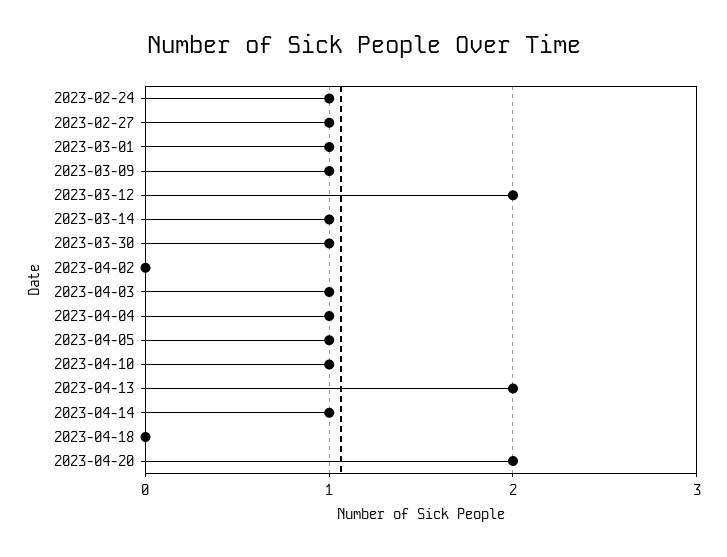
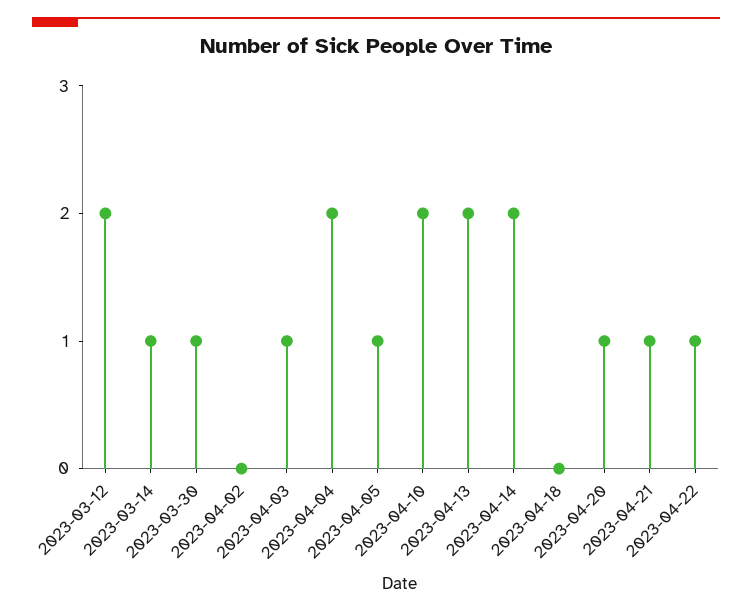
2023-02-24: 1 -> none
2023-02-27: 1 -> none
2023-03-01: 1 -> none
2023-03-09: 1 -> none
2023-04-04: 1 -> 2
2023-04-10: 1 -> 2
2023-04-14: 1 -> 2
2023-04-20: 2 -> 1
2023-04-21: none -> 1
2023-04-22: none -> 1

